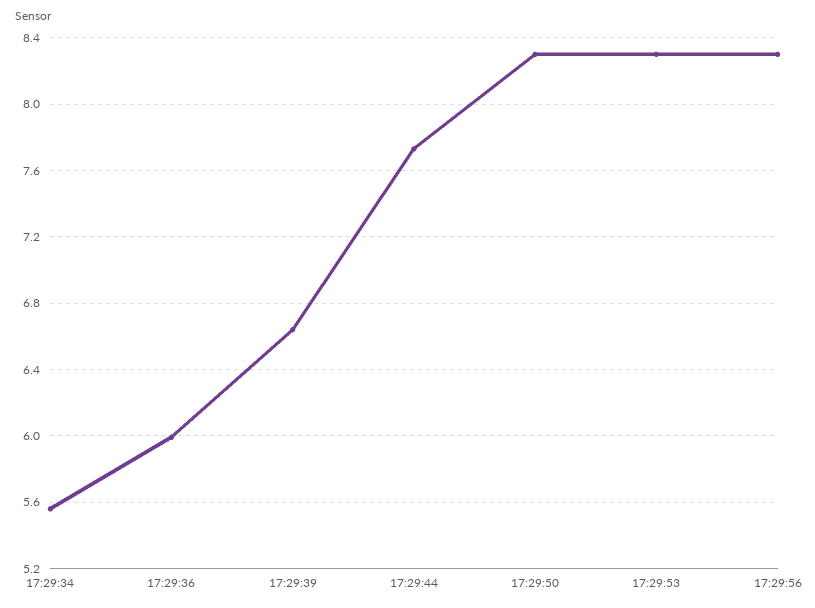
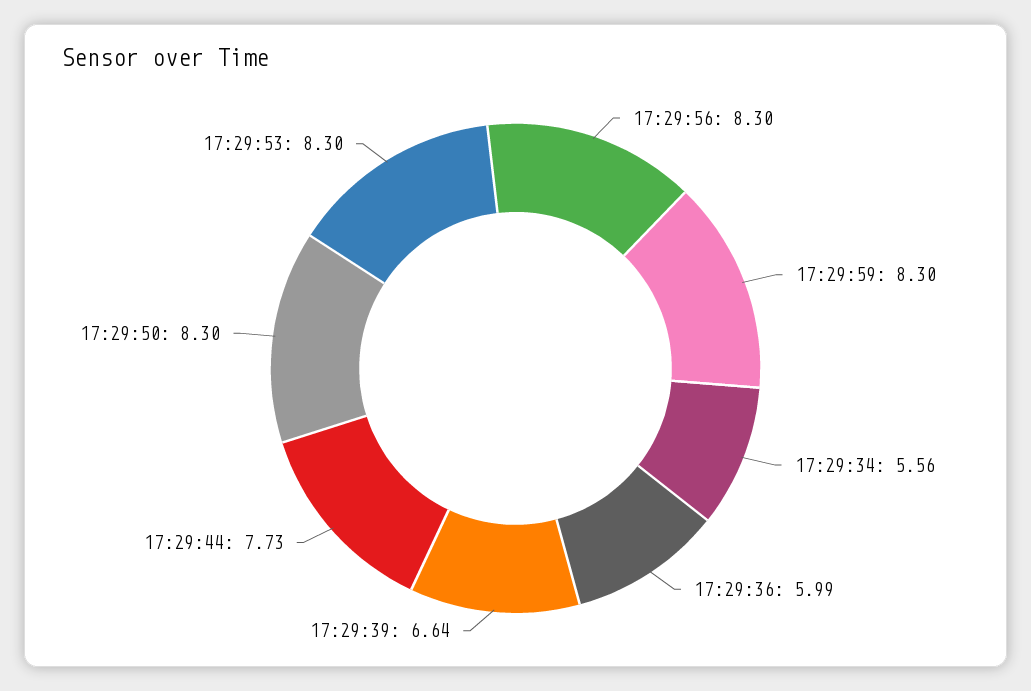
17:29:59: none -> 8.3

